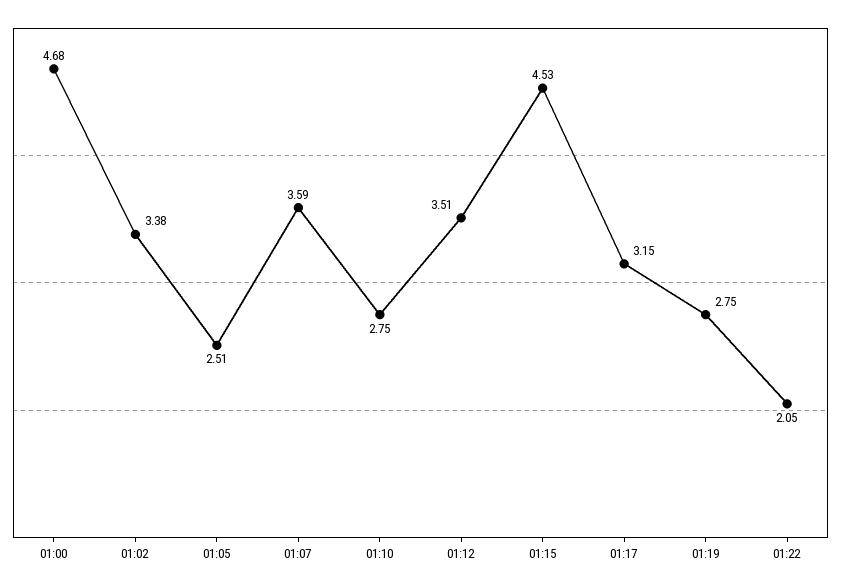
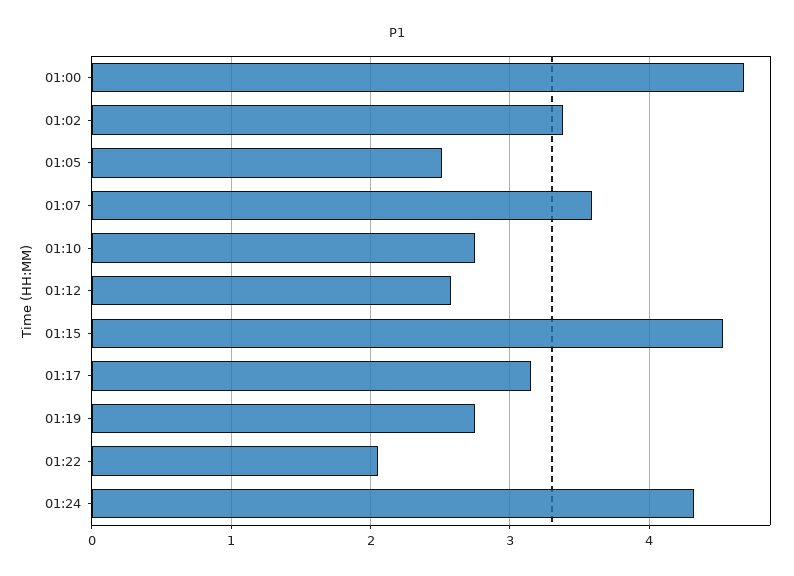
01:12: 3.51 -> 2.6
01:24: none -> 4.3

